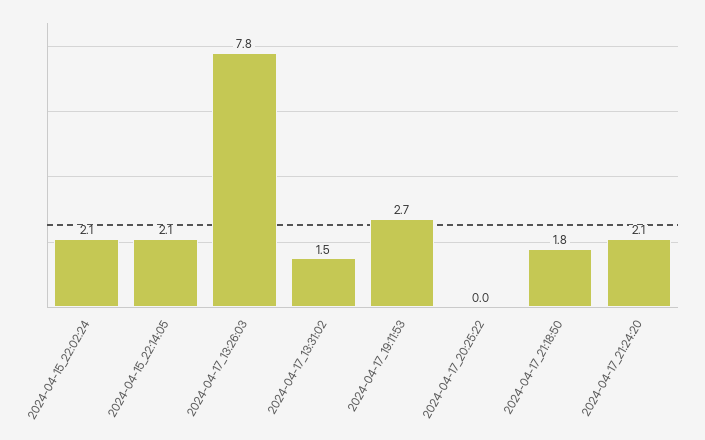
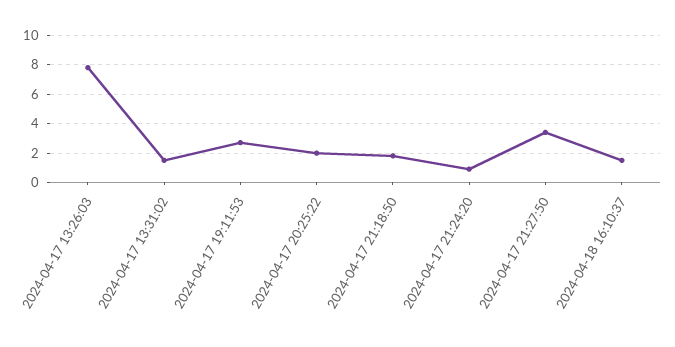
2024-04-15_22:02:24: 2.1 -> none
2024-04-15_22:14:05: 2.1 -> none
2024-04-17_20:25:22: 0 -> 2
2024-04-17_21:24:20: 2.1 -> 1
2024-04-17 21:27:50: none -> 3.5
2024-04-18 16:10:37: none -> 1.5

